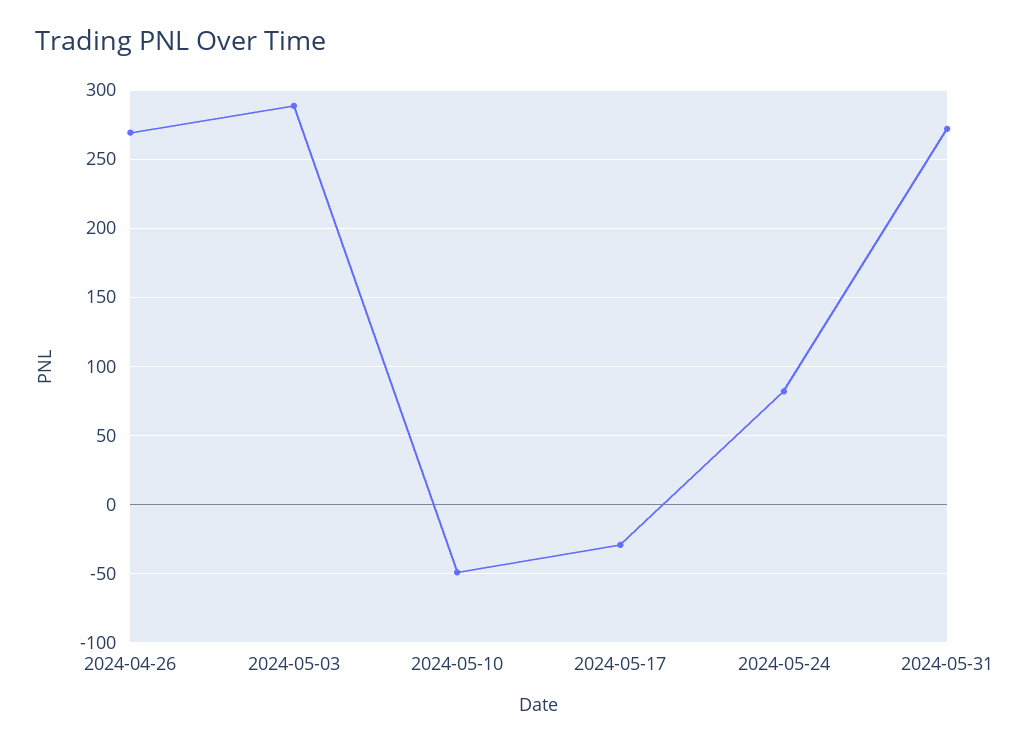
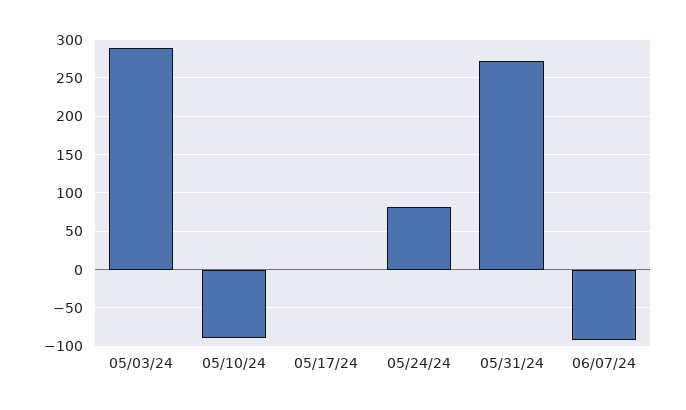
2024-04-26: 270 -> none
2024-05-10: -50 -> -90
2024-05-17: -30 -> 0
06/07/24: none -> -90

